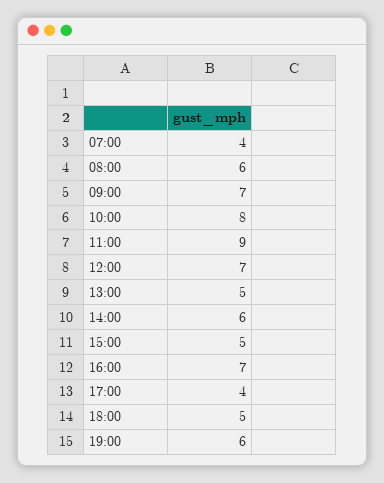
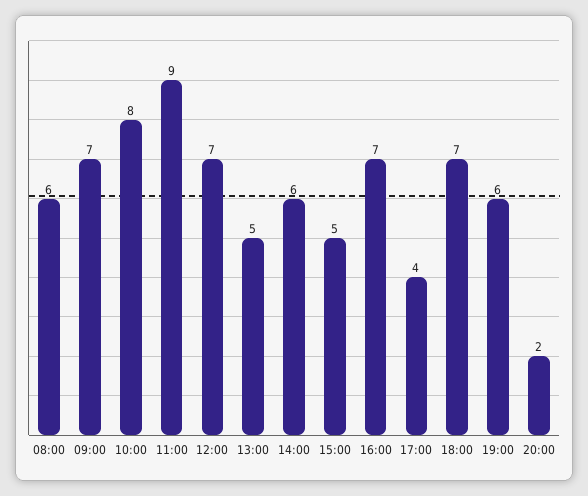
07:00: 4 -> none
18:00: 5 -> 7
20:00: none -> 2

